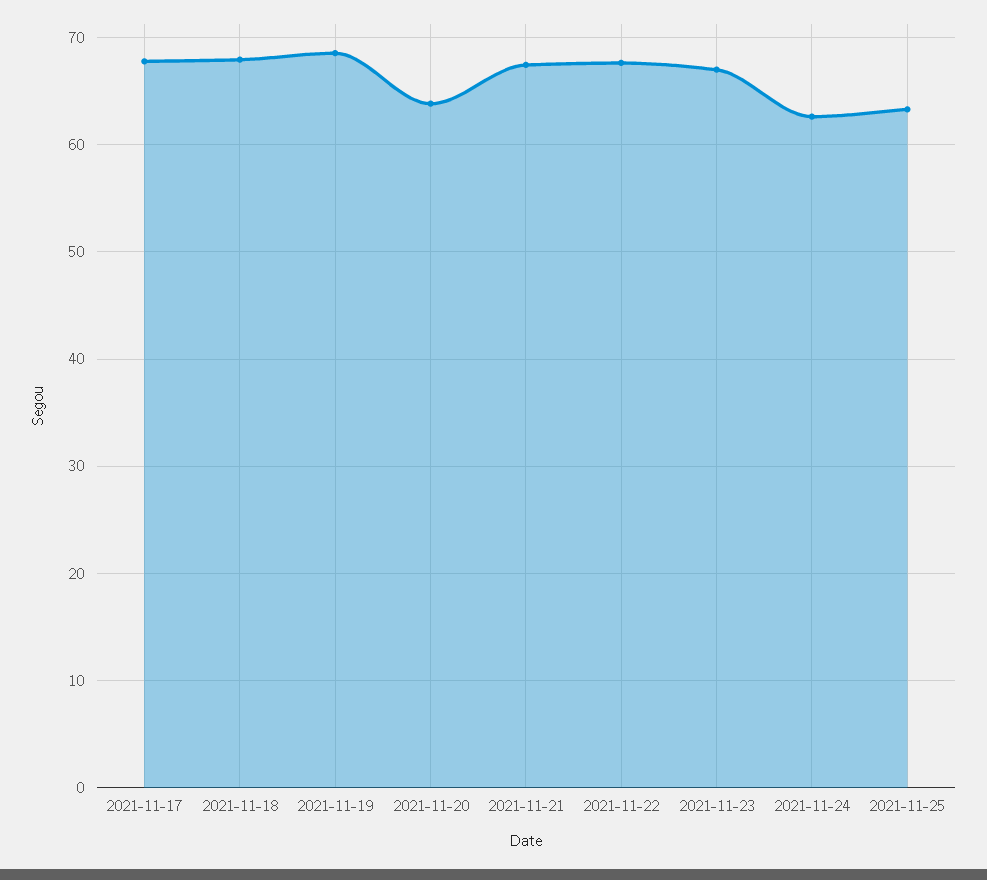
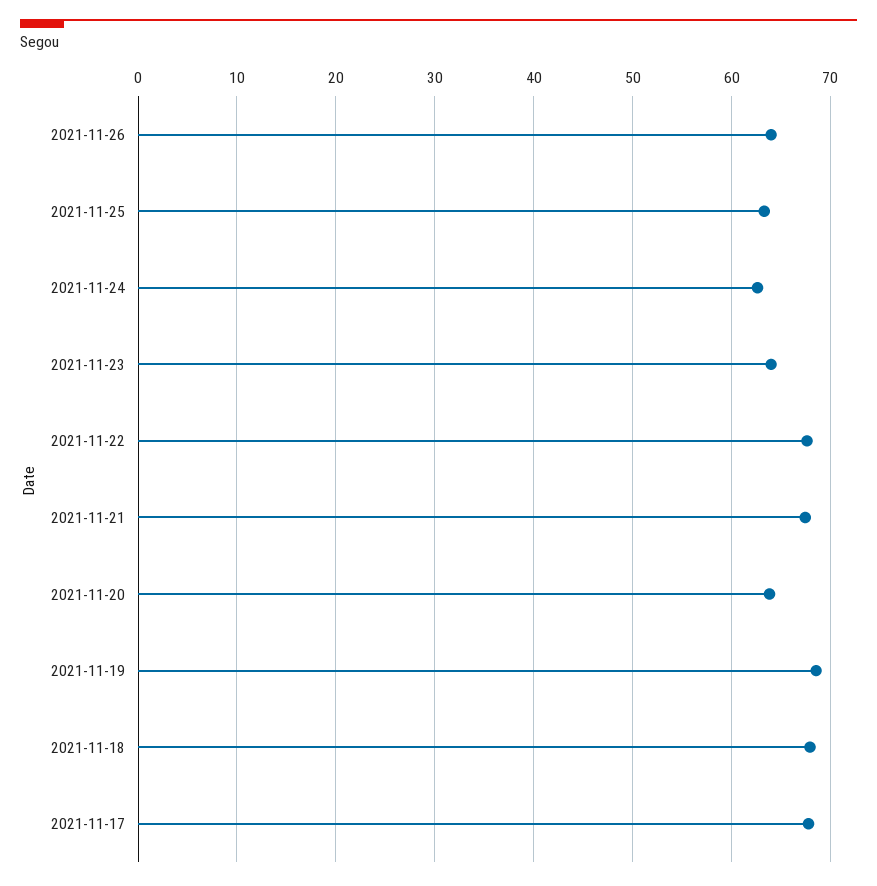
2021-11-23: 67 -> 64
2021-11-26: none -> 64

